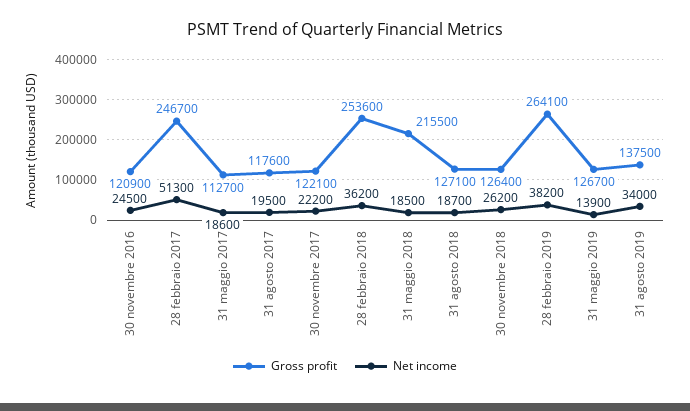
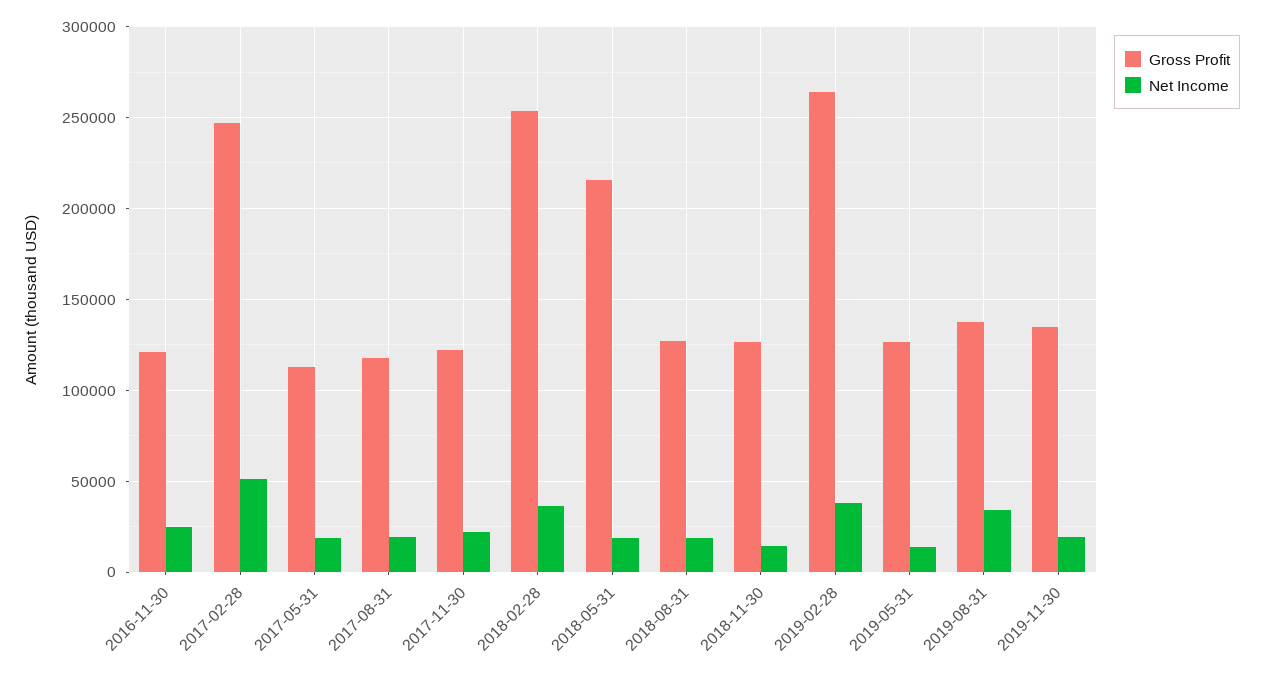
Net income, 30 novembre 2018: 26200 -> 15000
Gross profit, 2019-11-30: none -> 135000
Net income, 2019-11-30: none -> 20000

